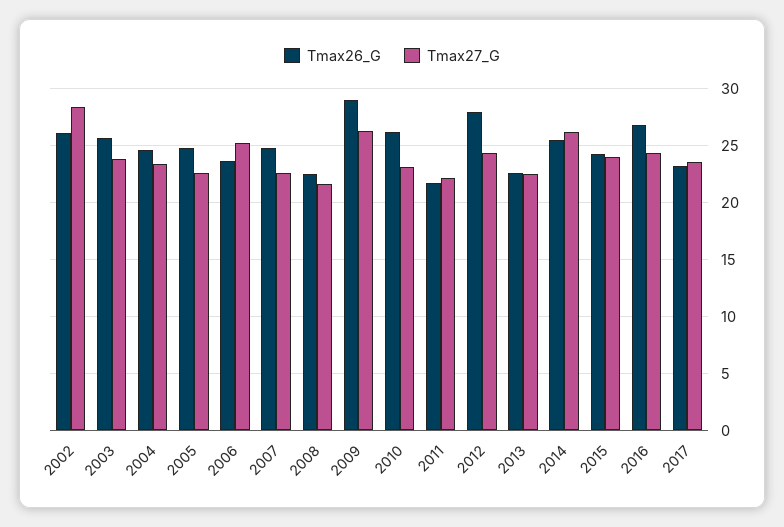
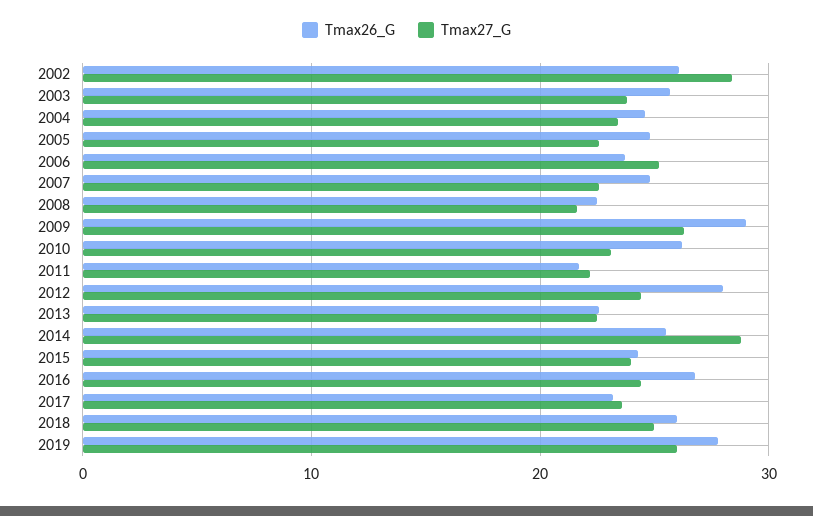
Tmax27_G, 2014: 26 -> 29
Tmax26_G, 2018: none -> 26
Tmax27_G, 2018: none -> 25
Tmax26_G, 2019: none -> 28
Tmax27_G, 2019: none -> 26

